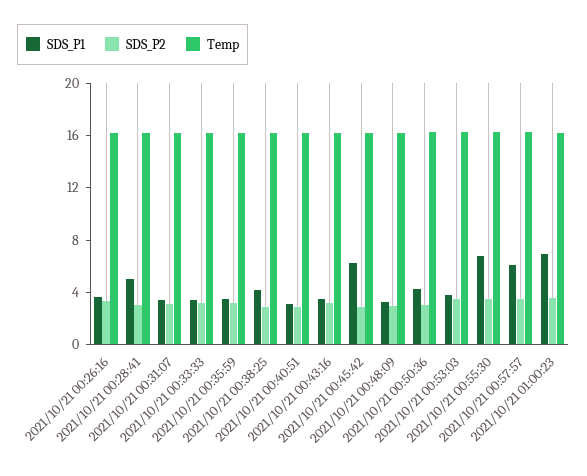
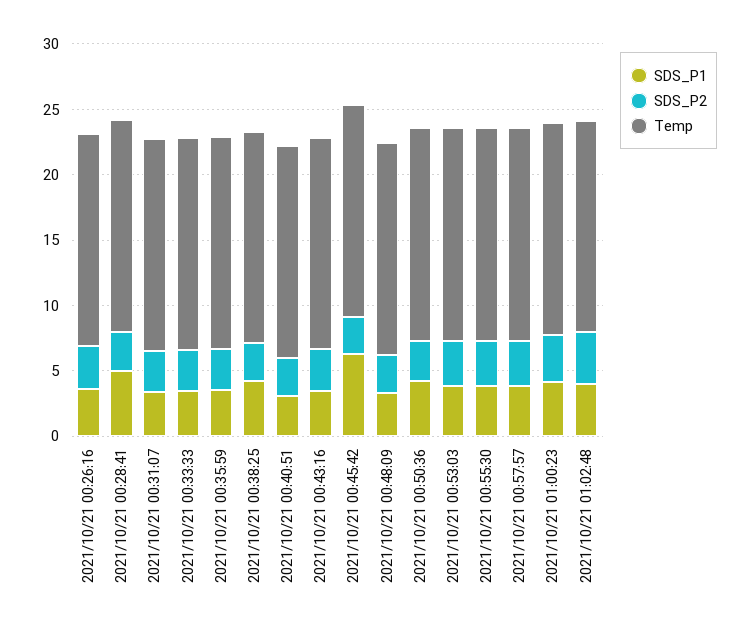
SDS_P1, 2021/10/21 00:55:30: 7 -> 4
SDS_P1, 2021/10/21 00:57:57: 6 -> 4
SDS_P1, 2021/10/21 01:00:23: 7 -> 4
SDS_P1, 2021/10/21 01:02:48: none -> 4
SDS_P2, 2021/10/21 01:02:48: none -> 4
Temp, 2021/10/21 01:02:48: none -> 16

